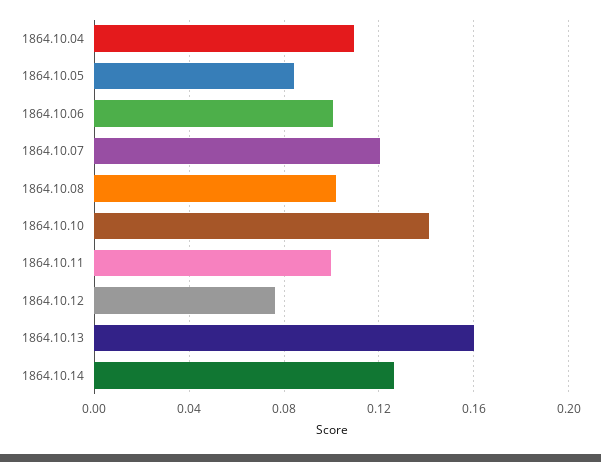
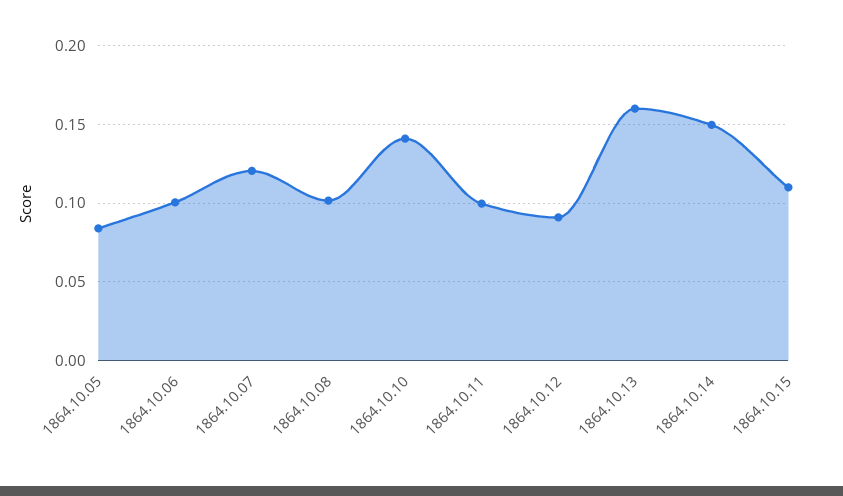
1864.10.04: 0.11 -> none
1864.10.12: 0.075 -> 0.09
1864.10.14: 0.125 -> 0.15
1864.10.15: none -> 0.11

